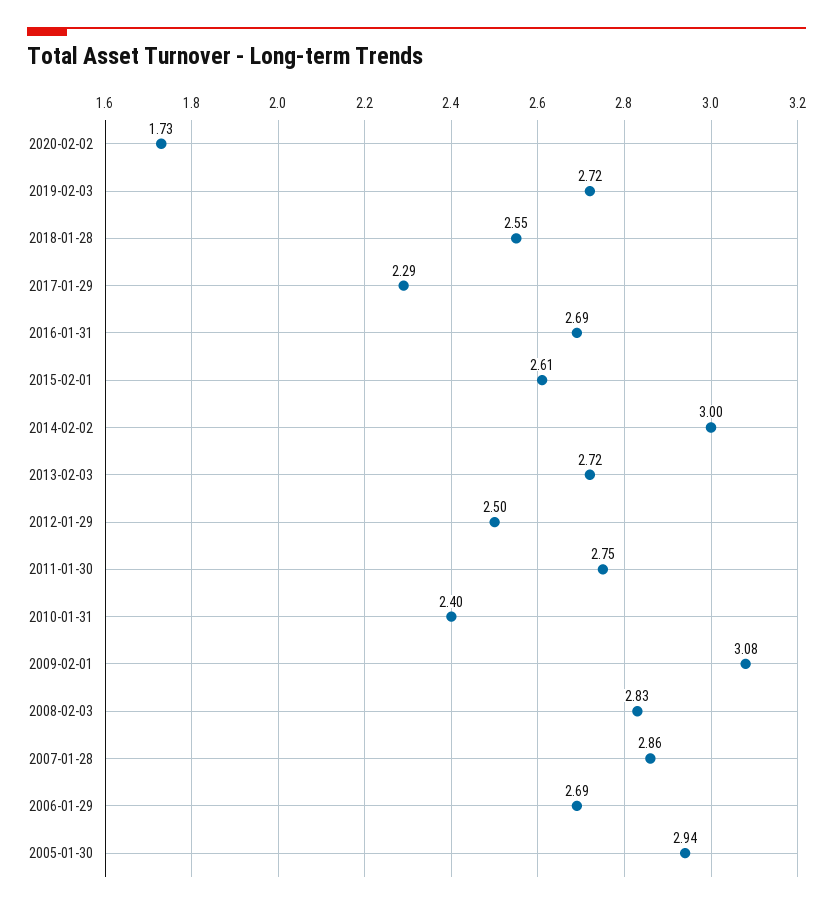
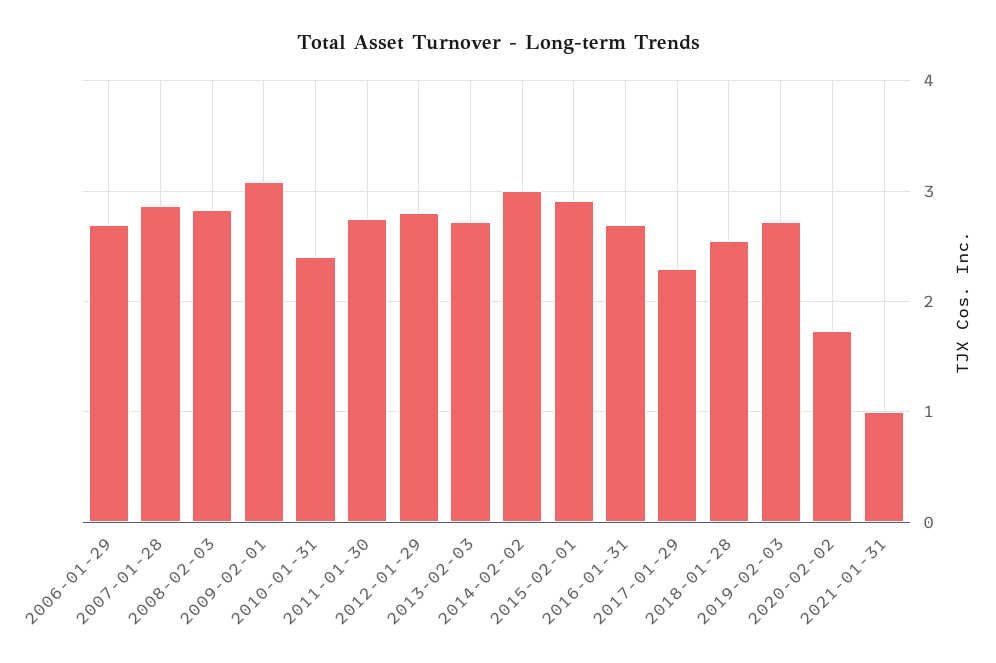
2015-02-01: 2.61 -> 2.9
2012-01-29: 2.5 -> 2.8
2005-01-30: 2.94 -> none
2021-01-31: none -> 1

